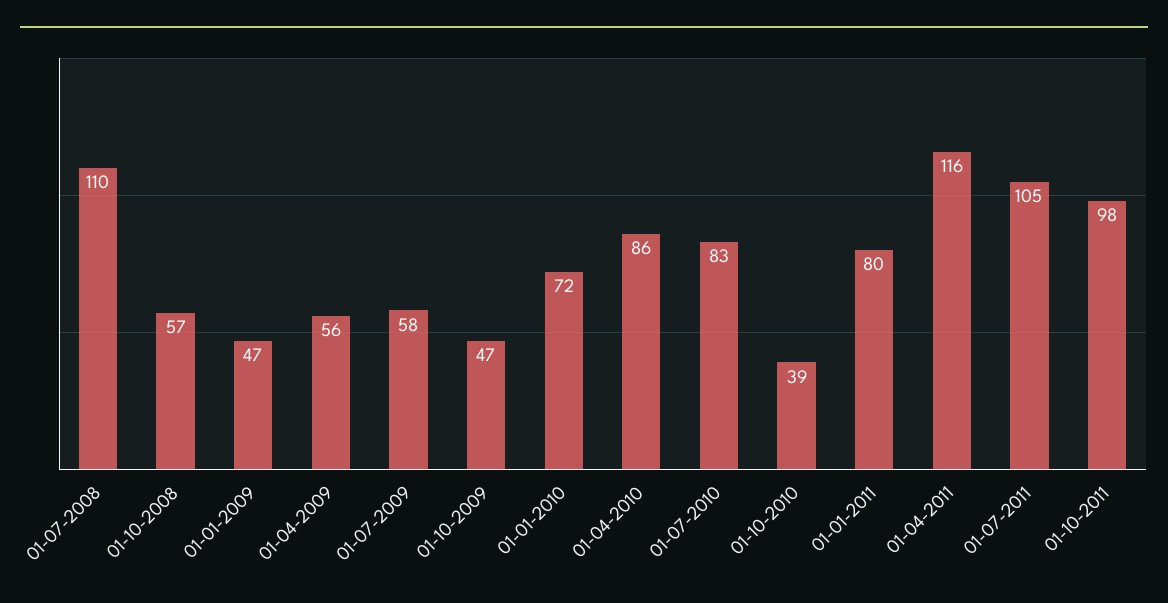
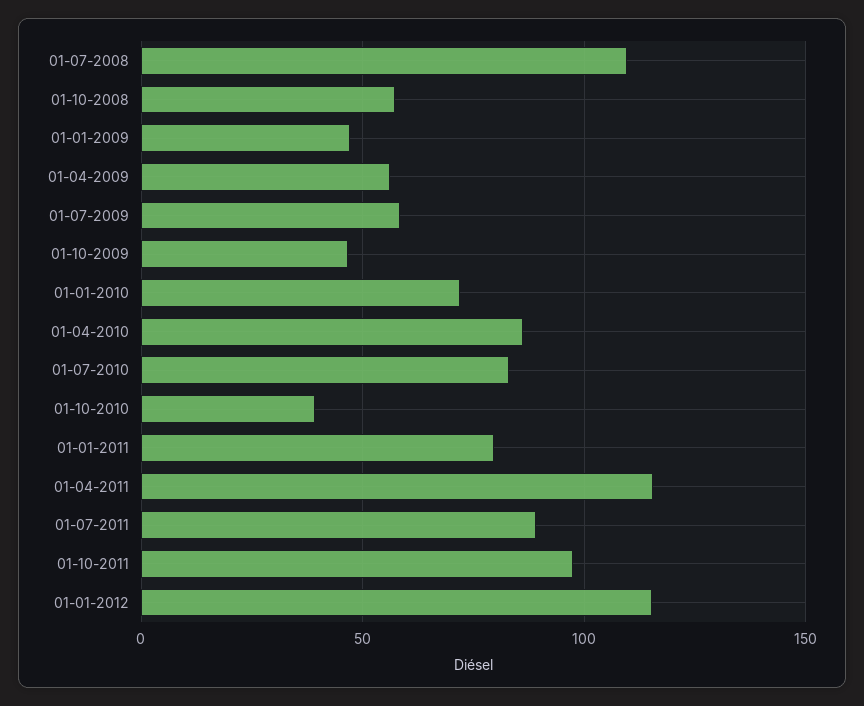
01-07-2011: 105 -> 90
01-01-2012: none -> 115

